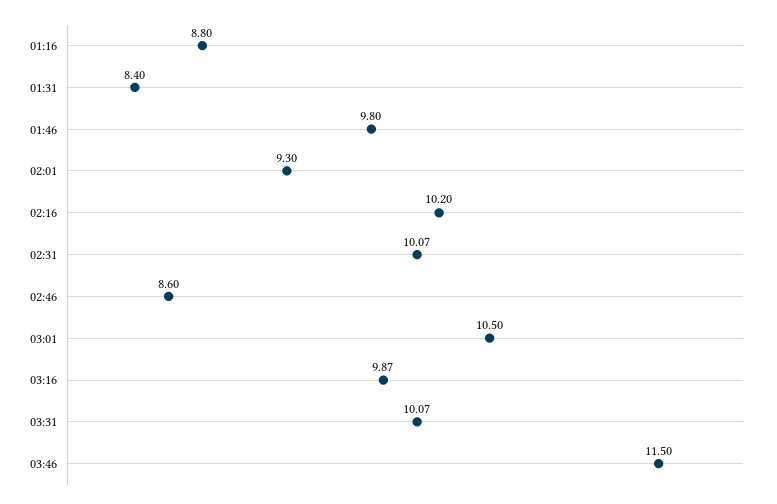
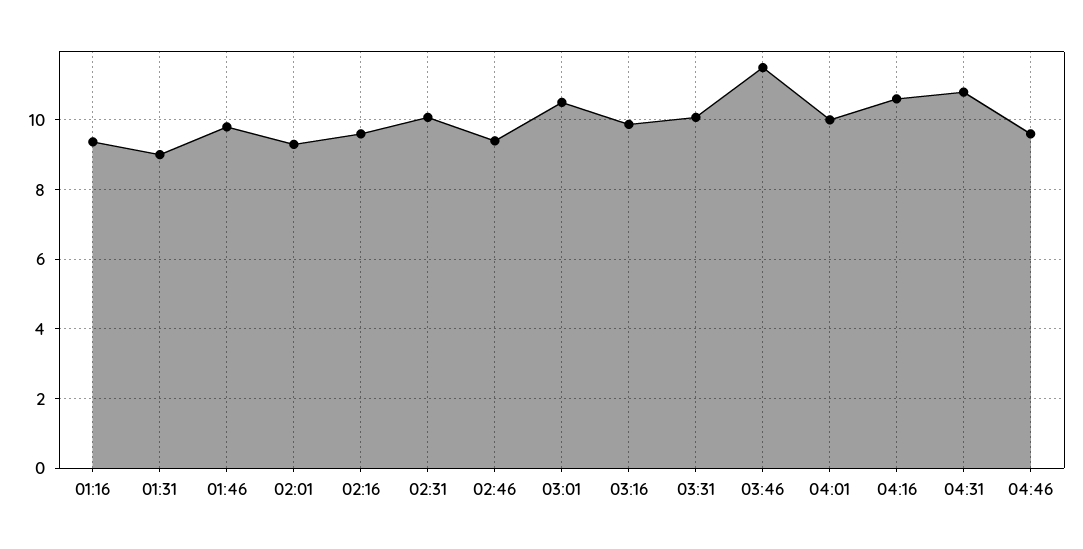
01:16: 8.8 -> 9.4
01:31: 8.4 -> 9
02:16: 10.2 -> 9.6
02:46: 8.6 -> 9.4
04:01: none -> 10
04:16: none -> 10.6
04:31: none -> 10.8
04:46: none -> 9.6

